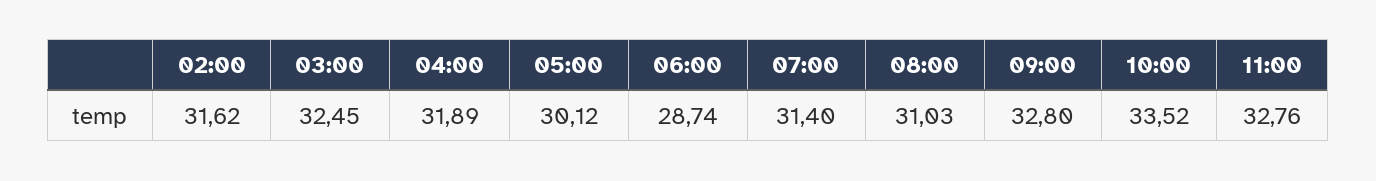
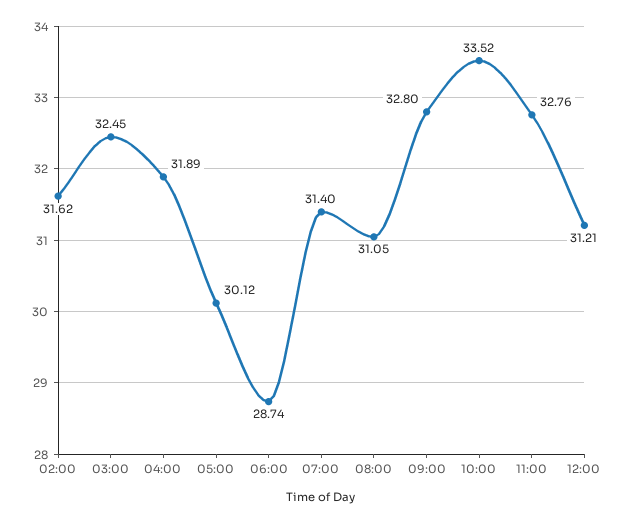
08:00: 31.03 -> 31.05
12:00: none -> 31.21

